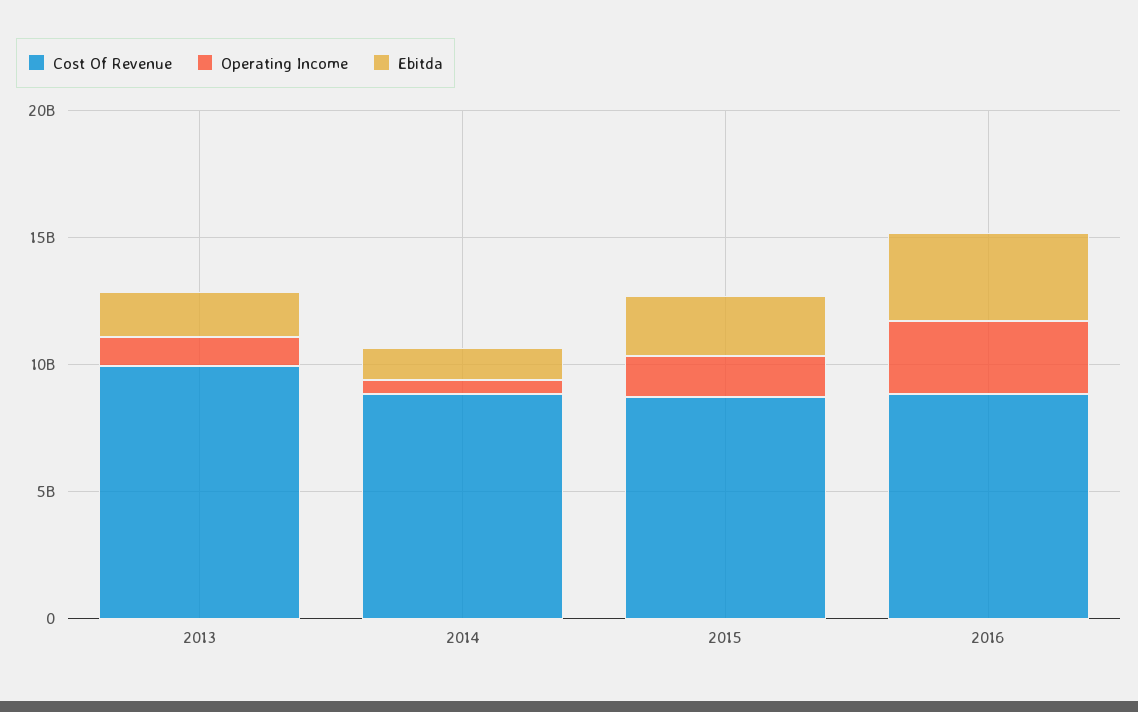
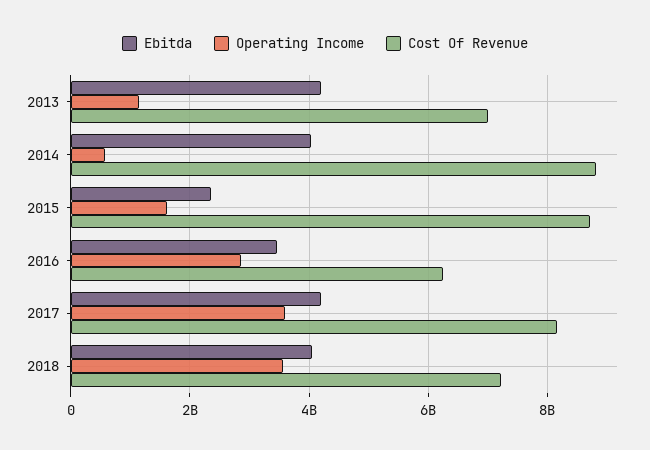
Cost Of Revenue, 2013: 10000000000 -> 7000000000
Ebitda, 2013: 2000000000 -> 4200000000
Ebitda, 2014: 1000000000 -> 4000000000
Cost Of Revenue, 2016: 9000000000 -> 6200000000
Ebitda, 2017: none -> 4200000000
Operating Income, 2017: none -> 3600000000
Cost Of Revenue, 2017: none -> 8200000000
Ebitda, 2018: none -> 4000000000
Operating Income, 2018: none -> 3600000000
Cost Of Revenue, 2018: none -> 7200000000

